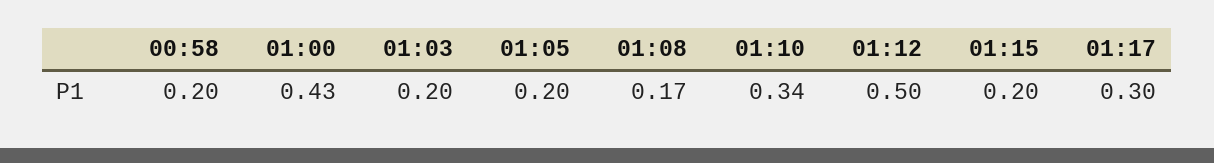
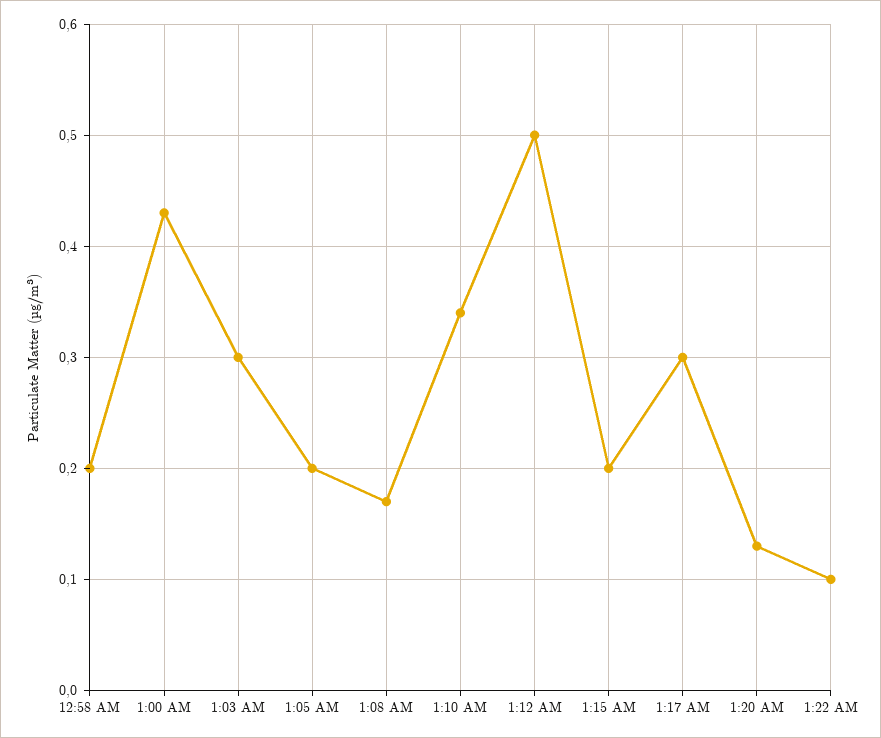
01:03: 0.2 -> 0.3
1:20 AM: none -> 0.13
1:22 AM: none -> 0.1

